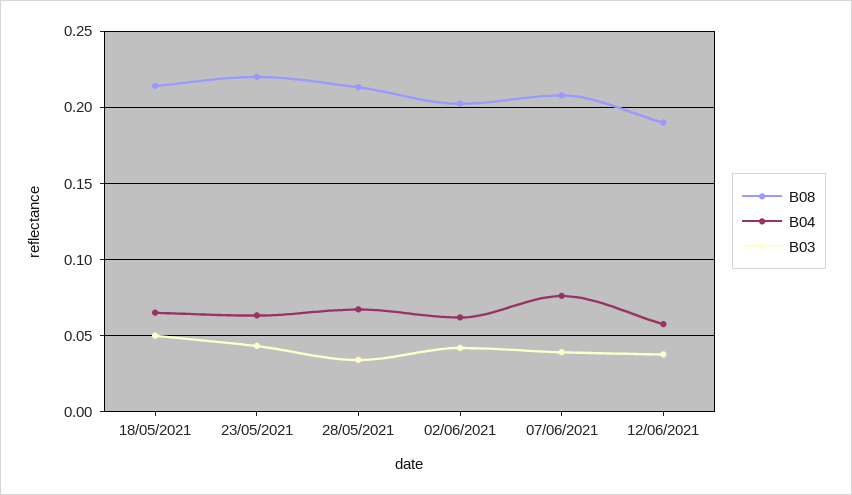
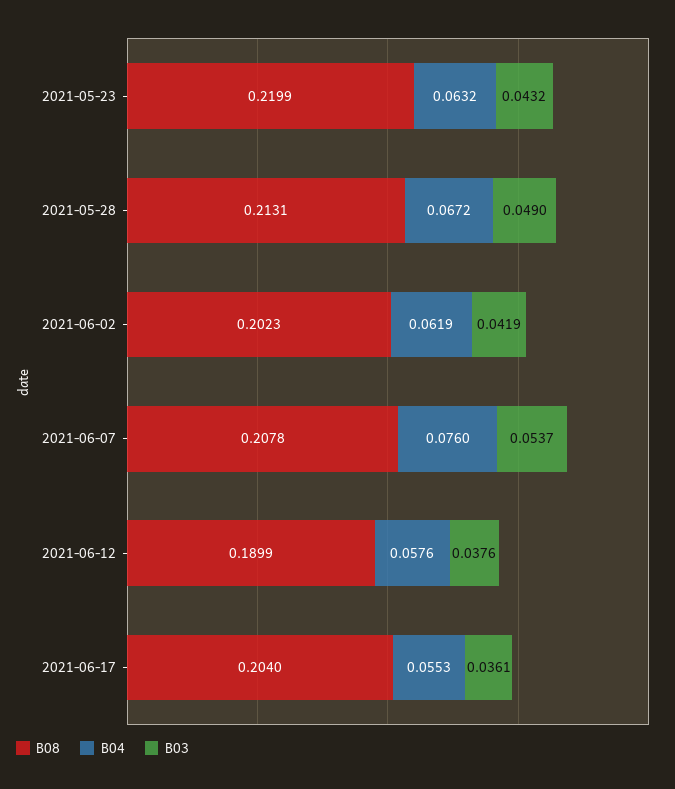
B08, 18/05/2021: 0.215 -> none
B04, 18/05/2021: 0.065 -> none
B03, 18/05/2021: 0.05 -> none
B03, 28/05/2021: 0.035 -> 0.049
B03, 07/06/2021: 0.04 -> 0.0537
B08, 2021-06-17: none -> 0.204
B04, 2021-06-17: none -> 0.0553
B03, 2021-06-17: none -> 0.0361

